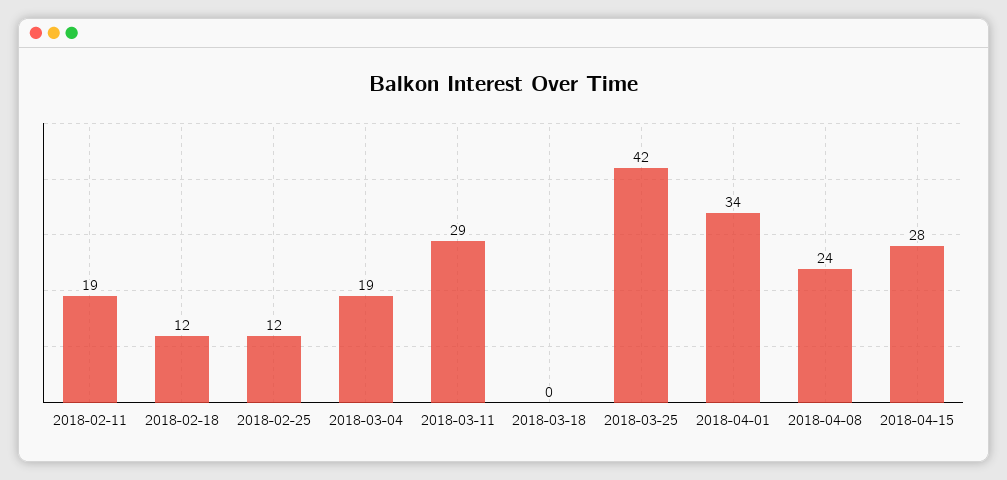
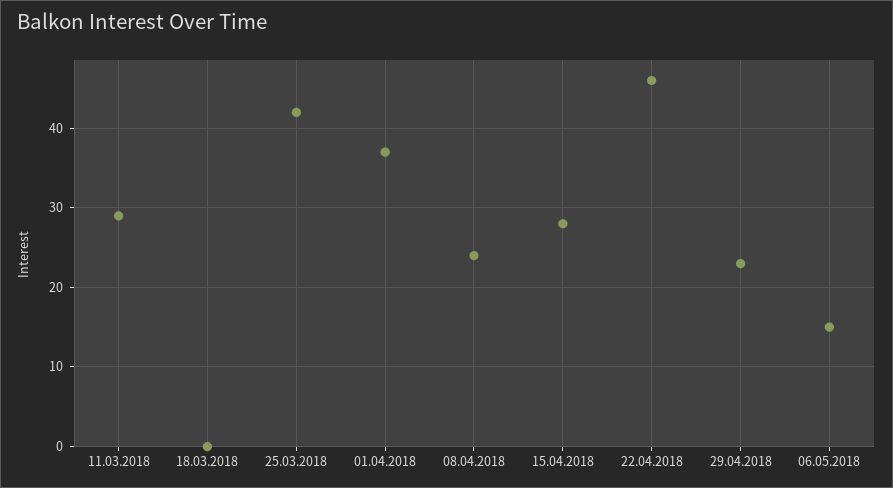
2018-02-11: 19 -> none
2018-02-18: 12 -> none
2018-02-25: 12 -> none
2018-03-04: 19 -> none
2018-04-01: 34 -> 37
22.04.2018: none -> 46
29.04.2018: none -> 23
06.05.2018: none -> 15

